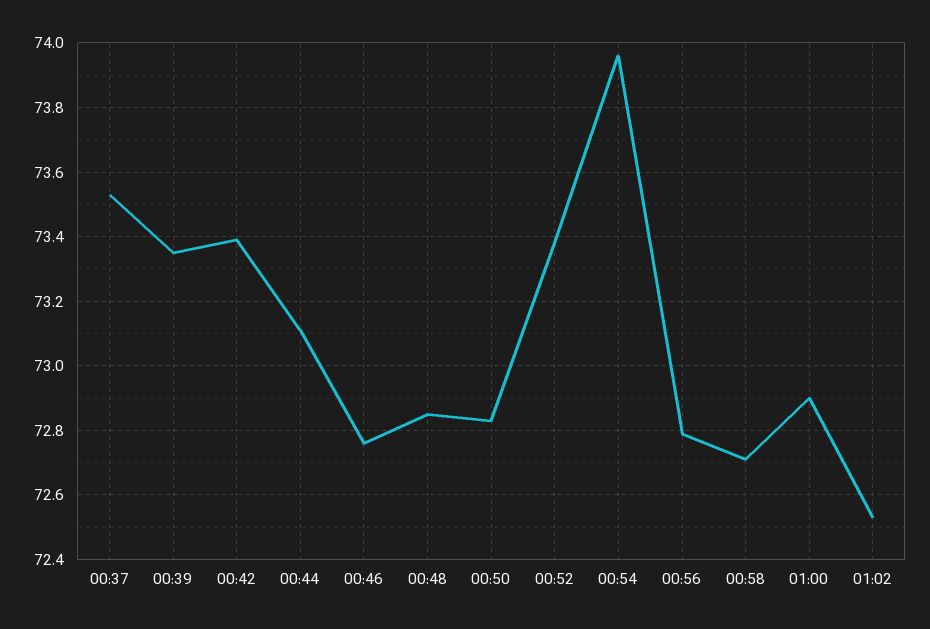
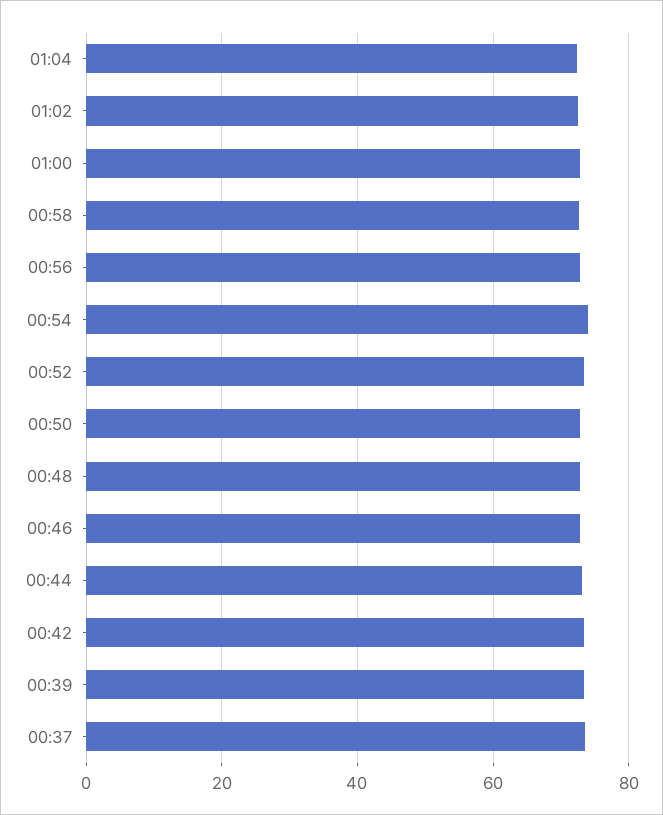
01:04: none -> 72

